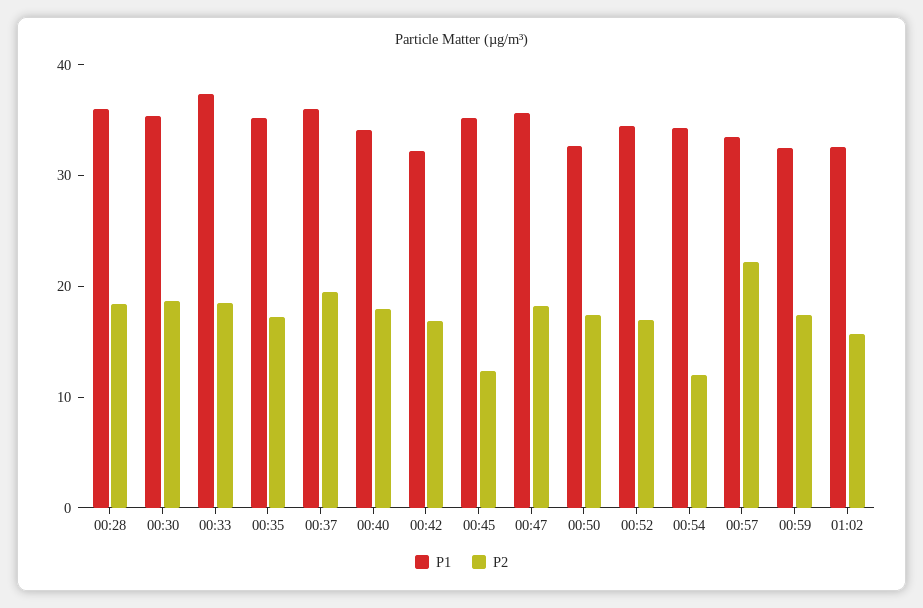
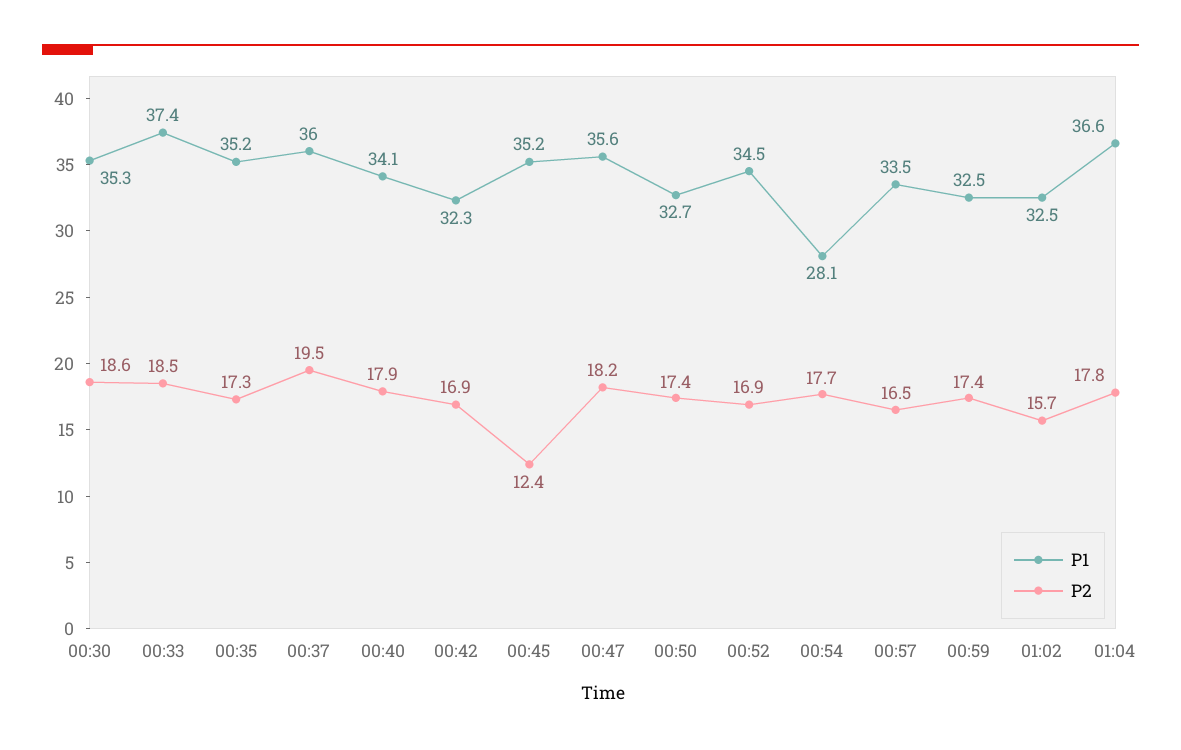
P1, 00:28: 36 -> none
P2, 00:28: 18 -> none
P1, 00:54: 34 -> 28.1
P2, 00:54: 12 -> 17.7
P2, 00:57: 22 -> 16.5
P1, 01:04: none -> 36.6
P2, 01:04: none -> 17.8

